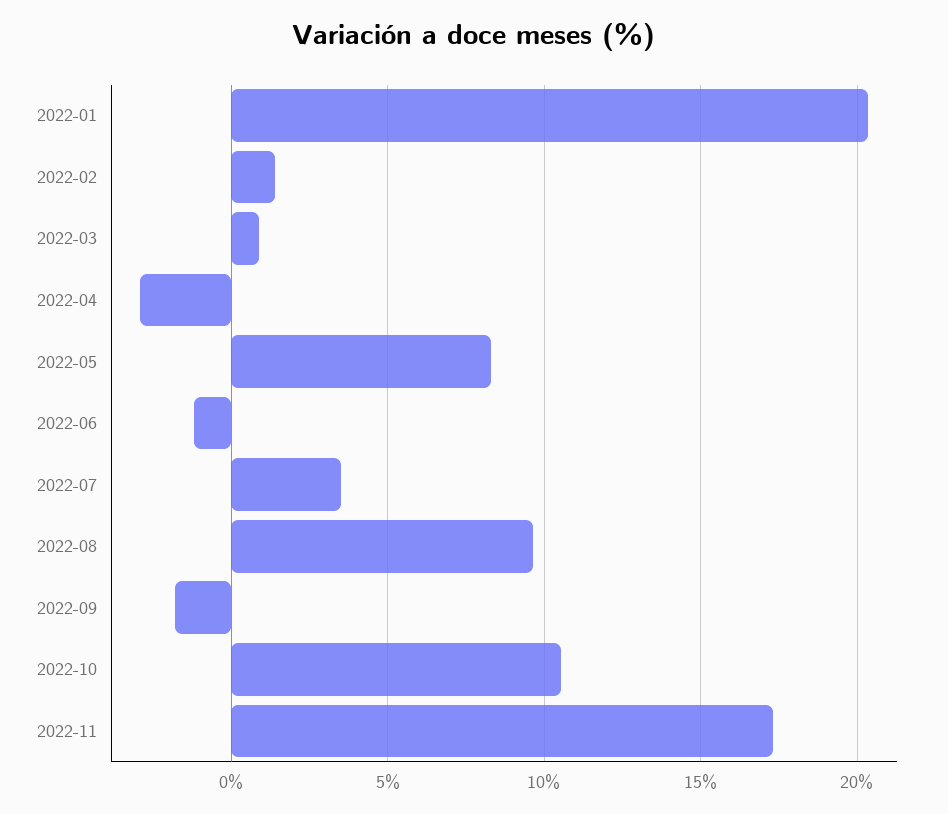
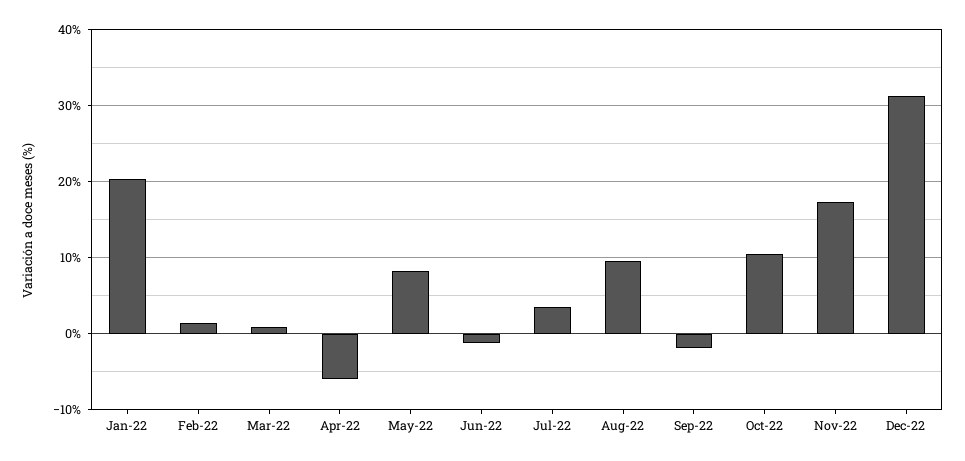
2022-04: -3 -> -6
Dec-22: none -> 31

